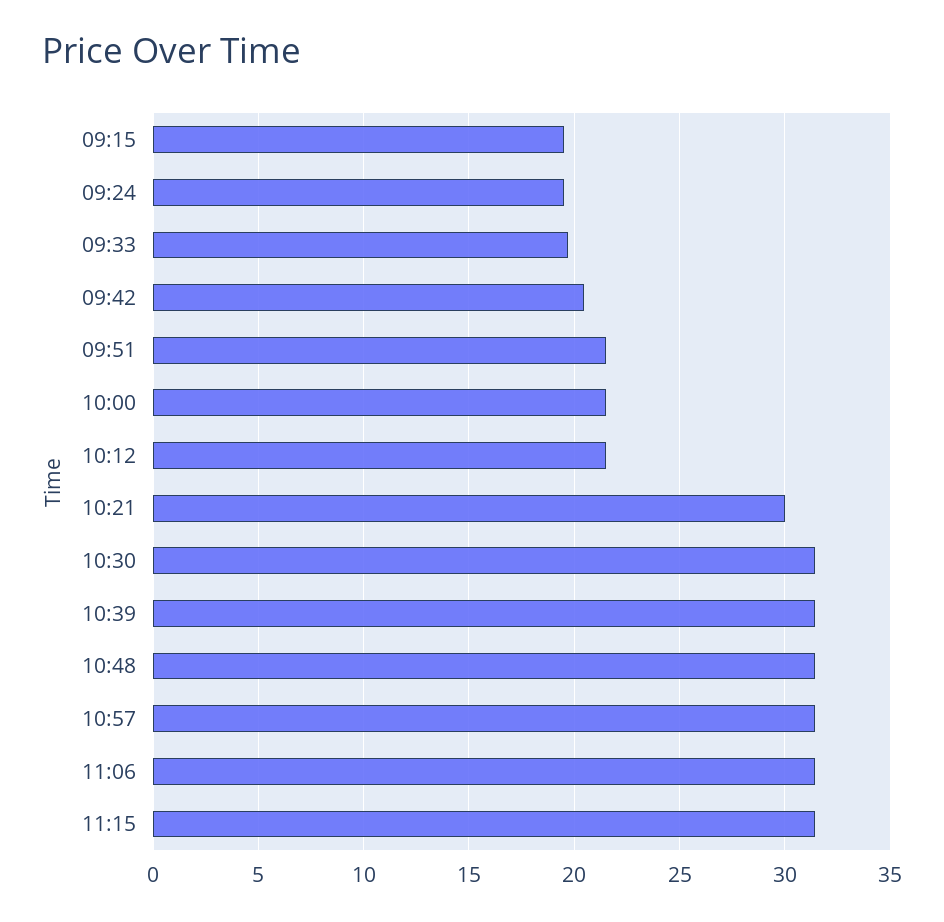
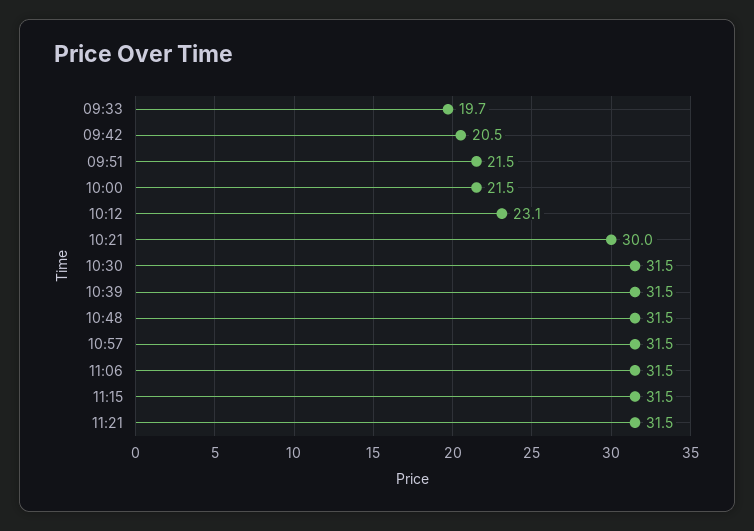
09:15: 19.5 -> none
09:24: 19.5 -> none
10:12: 21.5 -> 23.1
11:21: none -> 31.5

